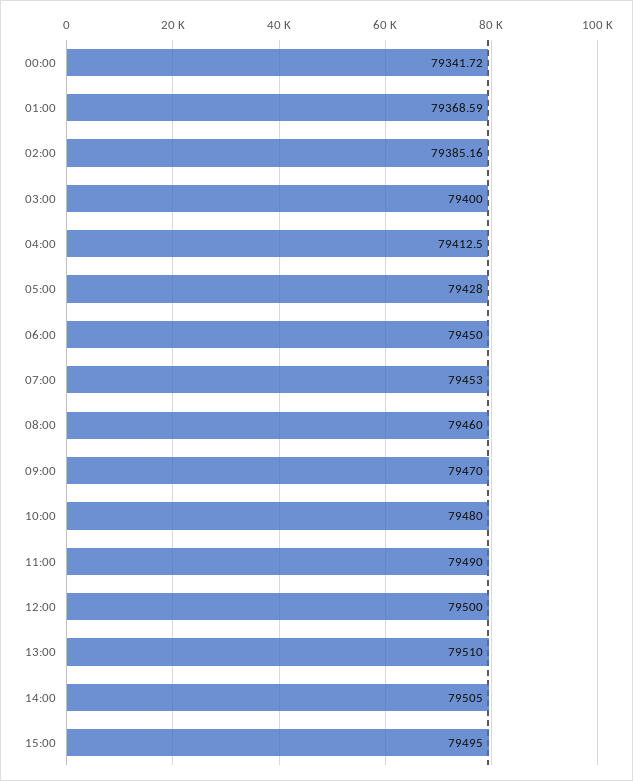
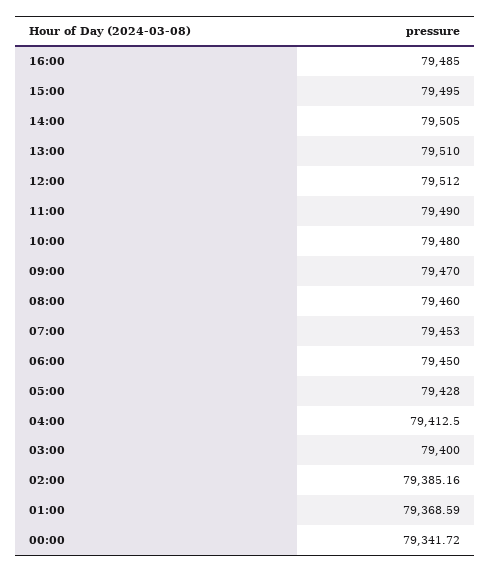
12:00: 79500 -> 79512
16:00: none -> 79485

